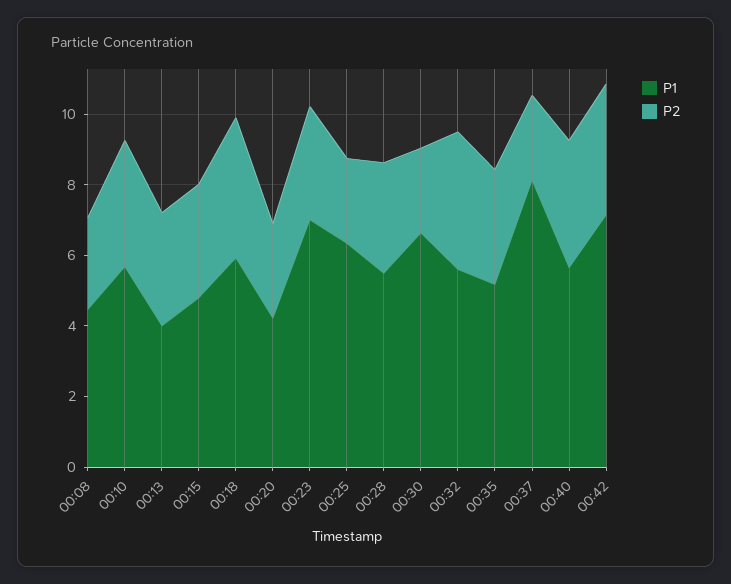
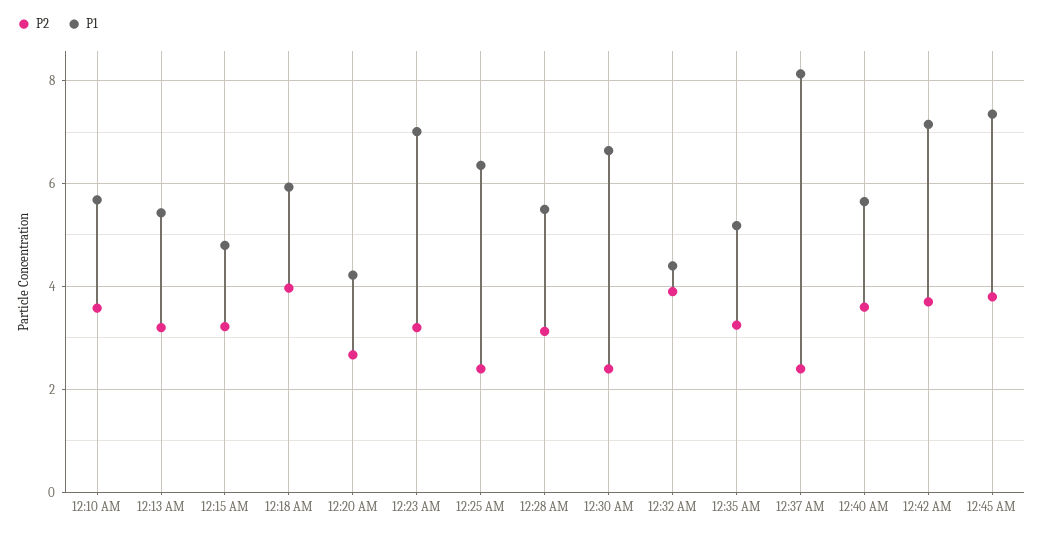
P1, 00:08: 4.5 -> none
P2, 00:08: 2.5 -> none
P1, 00:13: 4 -> 5.4
P1, 00:32: 5.5 -> 4.4
P2, 12:45 AM: none -> 3.8
P1, 12:45 AM: none -> 7.4

